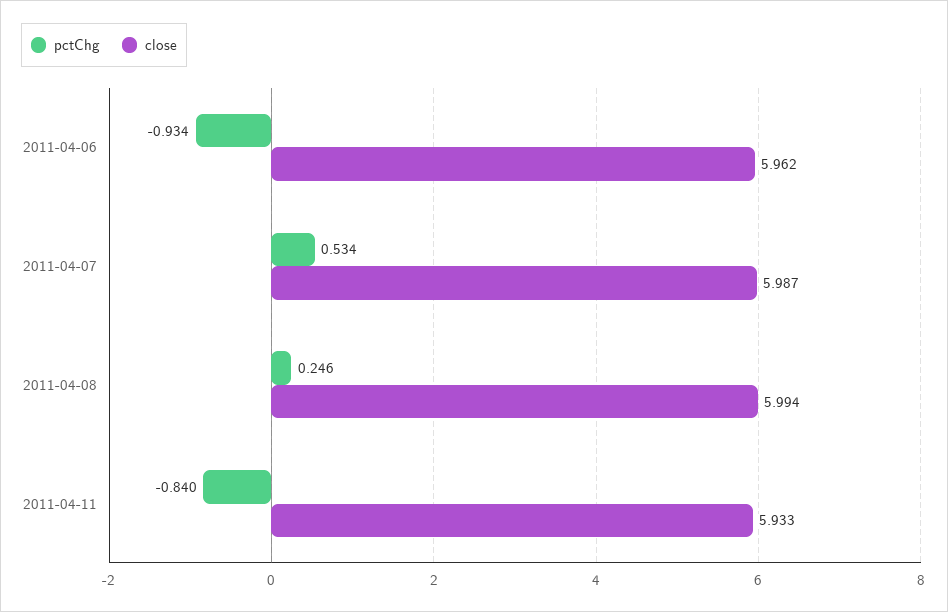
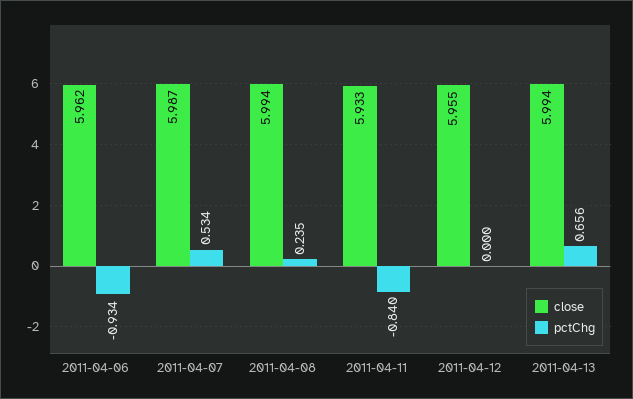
pctChg, 2011-04-08: 0.246 -> 0.235
close, 2011-04-12: none -> 5.955
pctChg, 2011-04-12: none -> 0
close, 2011-04-13: none -> 5.994
pctChg, 2011-04-13: none -> 0.656

